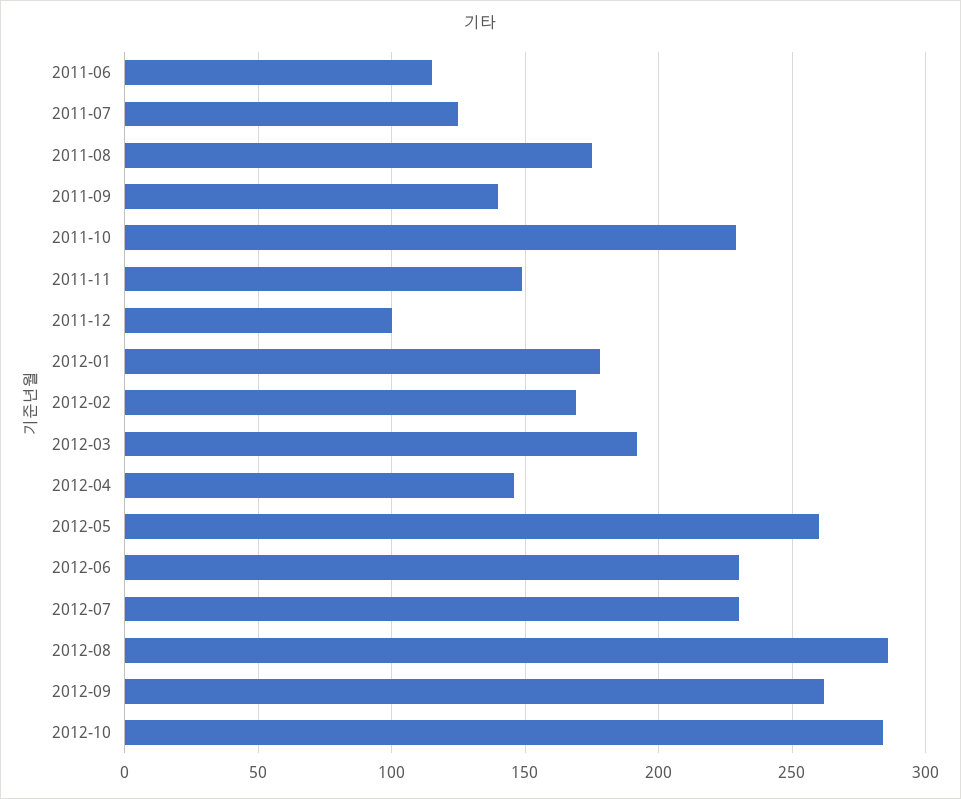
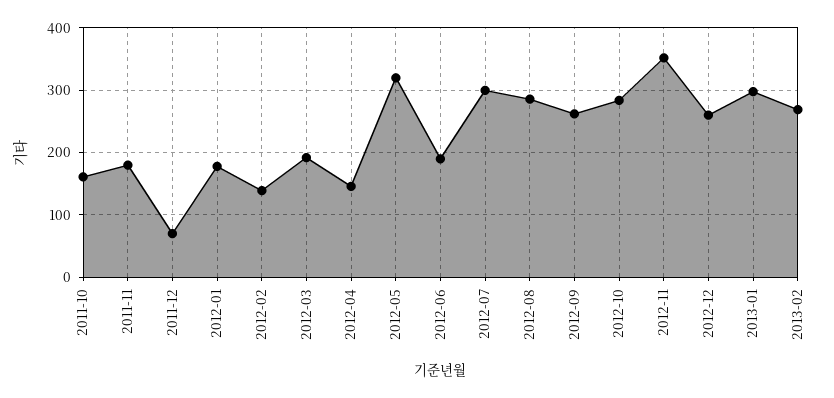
2011-06: 115 -> none
2011-07: 125 -> none
2011-08: 175 -> none
2011-09: 140 -> none
2011-10: 230 -> 160
2011-11: 150 -> 180
2011-12: 100 -> 70
2012-02: 170 -> 140
2012-05: 260 -> 320
2012-06: 230 -> 190
2012-07: 230 -> 300
2012-11: none -> 350
2012-12: none -> 260
2013-01: none -> 300
2013-02: none -> 270

